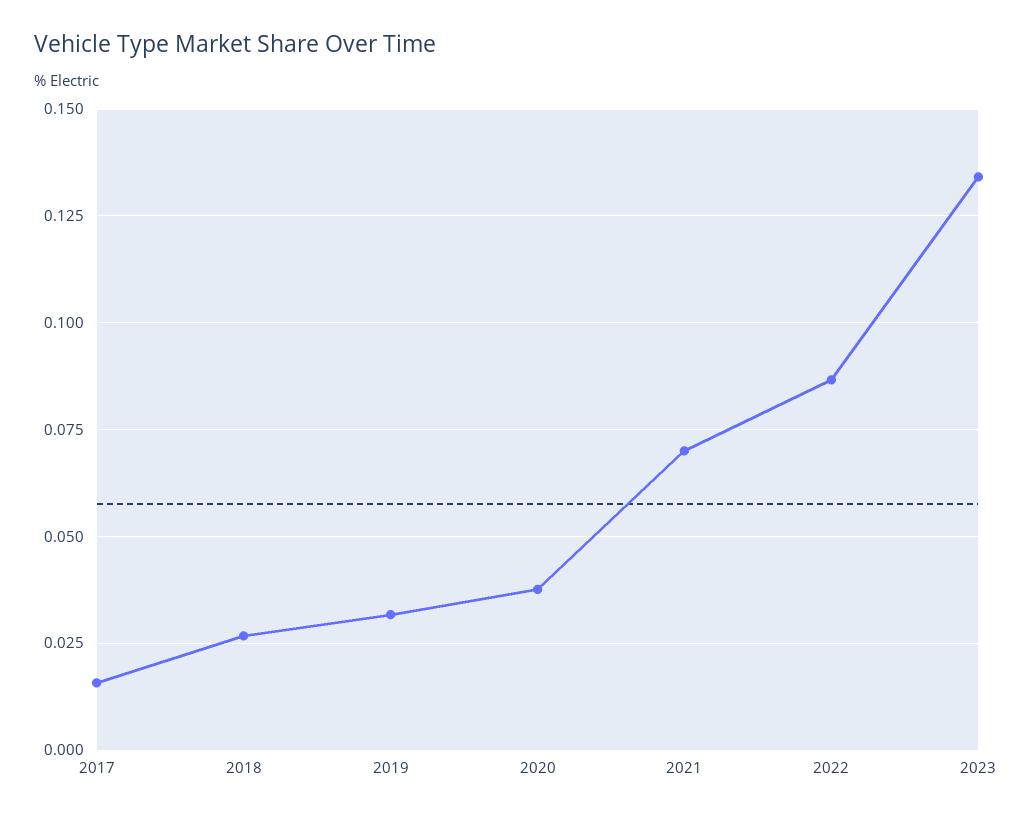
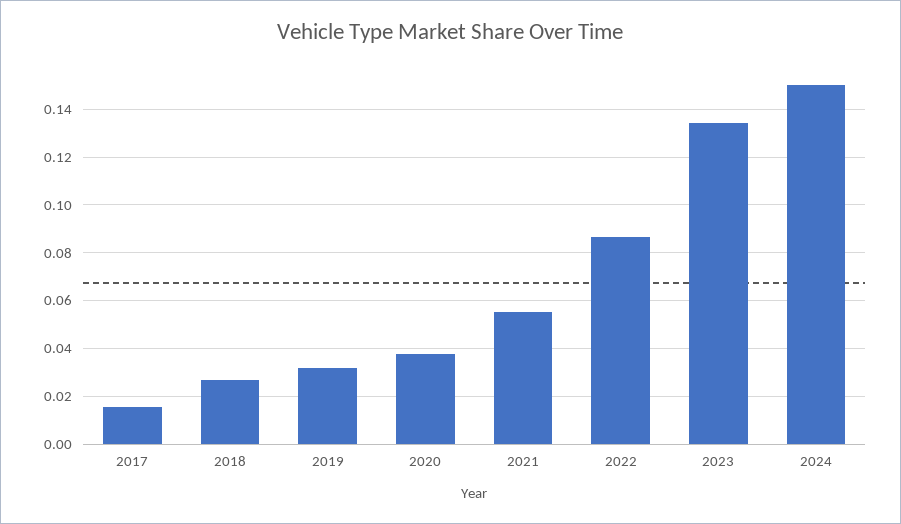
2021: 0.07 -> 0.055
2024: none -> 0.15

